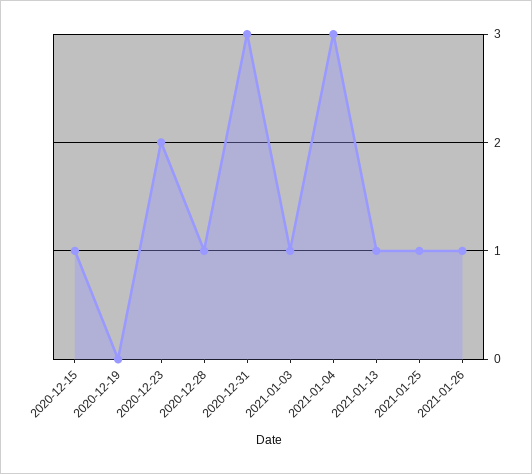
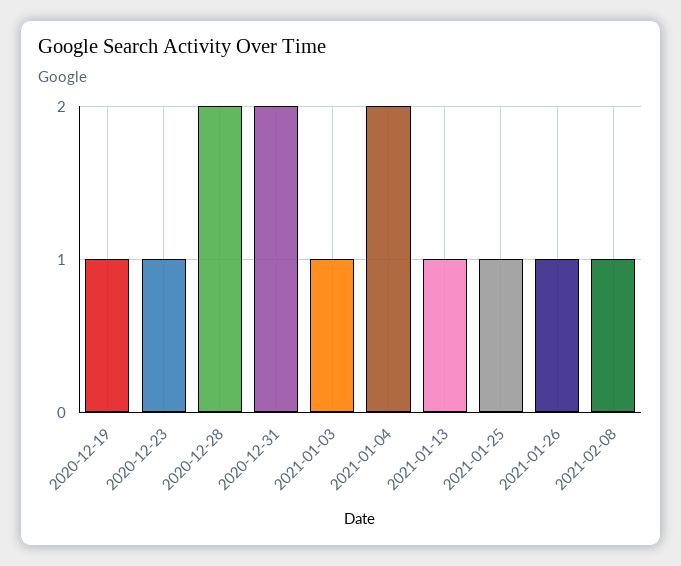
2020-12-15: 1 -> none
2020-12-19: 0 -> 1
2020-12-23: 2 -> 1
2020-12-28: 1 -> 2
2020-12-31: 3 -> 2
2021-01-04: 3 -> 2
2021-02-08: none -> 1

